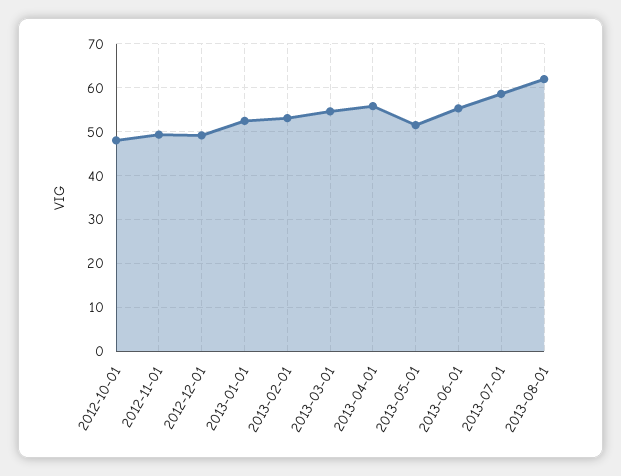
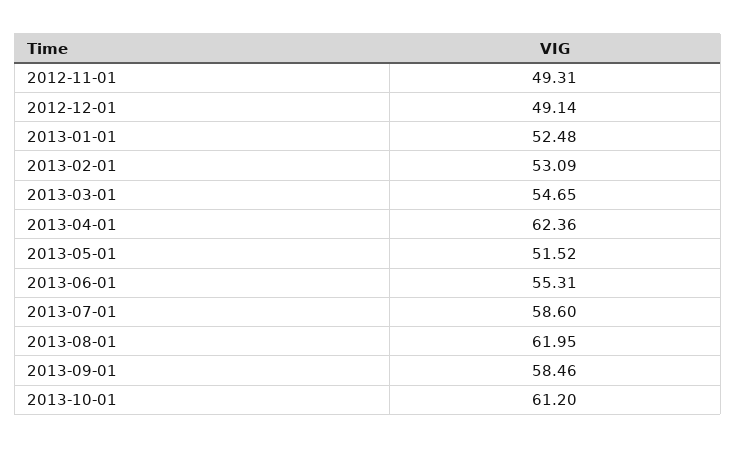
2012-10-01: 48 -> none
2013-04-01: 56 -> 62.36
2013-09-01: none -> 58.46
2013-10-01: none -> 61.2

